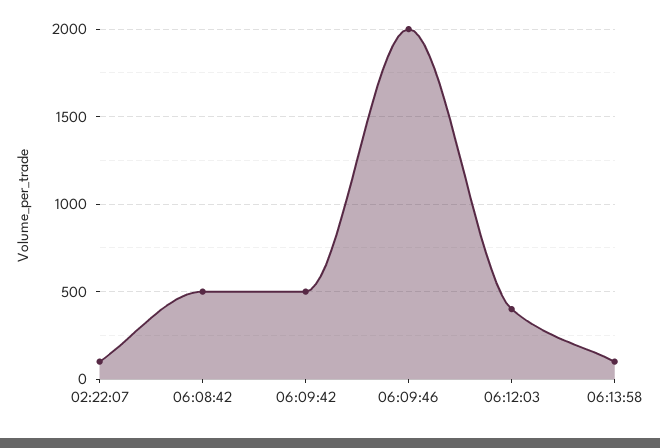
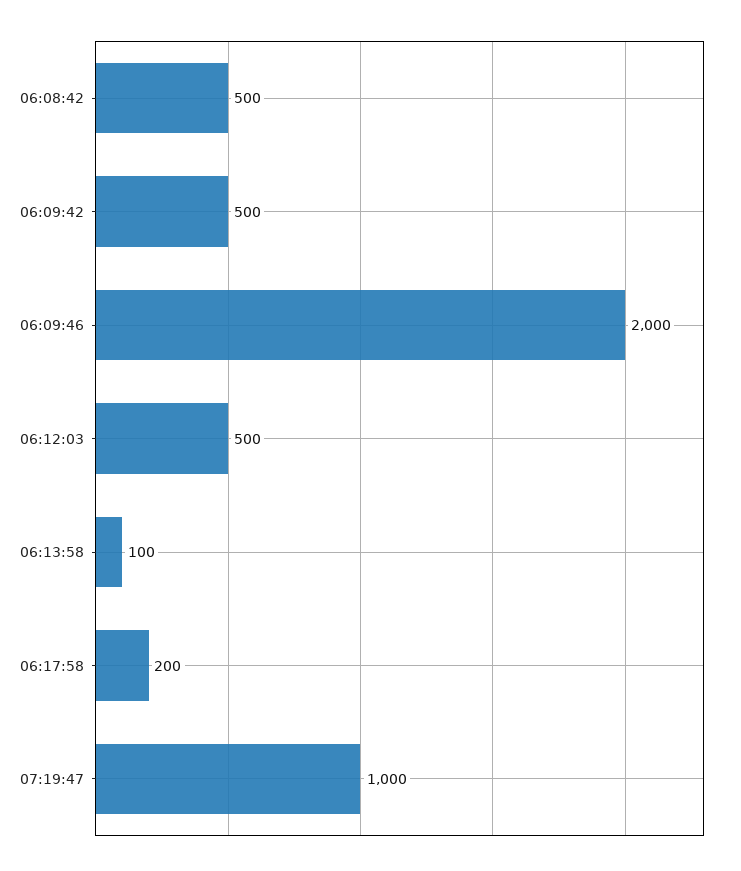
02:22:07: 100 -> none
06:12:03: 400 -> 500
06:17:58: none -> 200
07:19:47: none -> 1000

